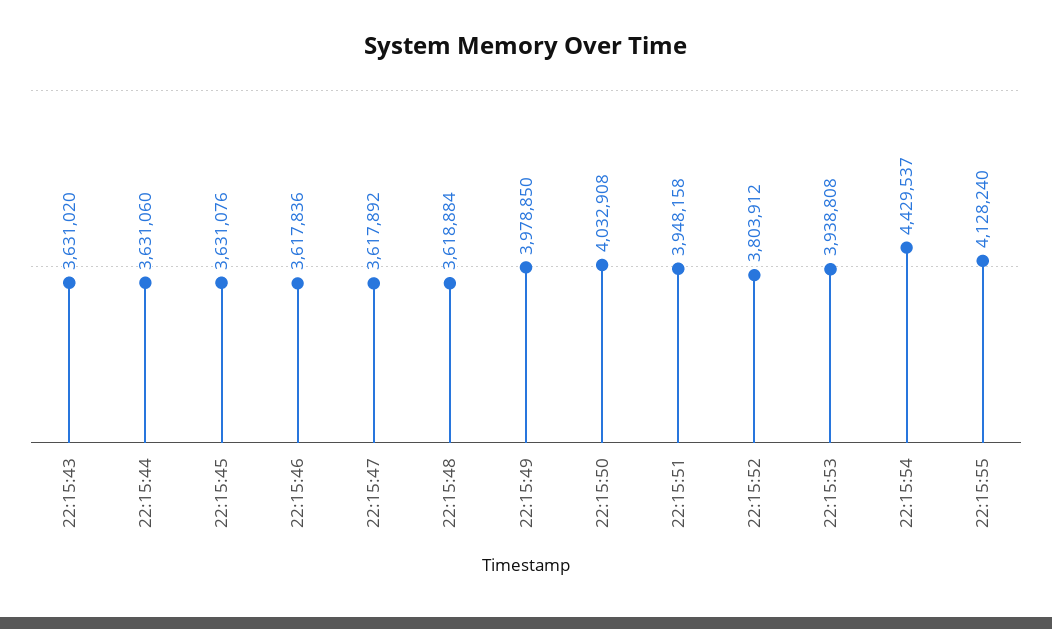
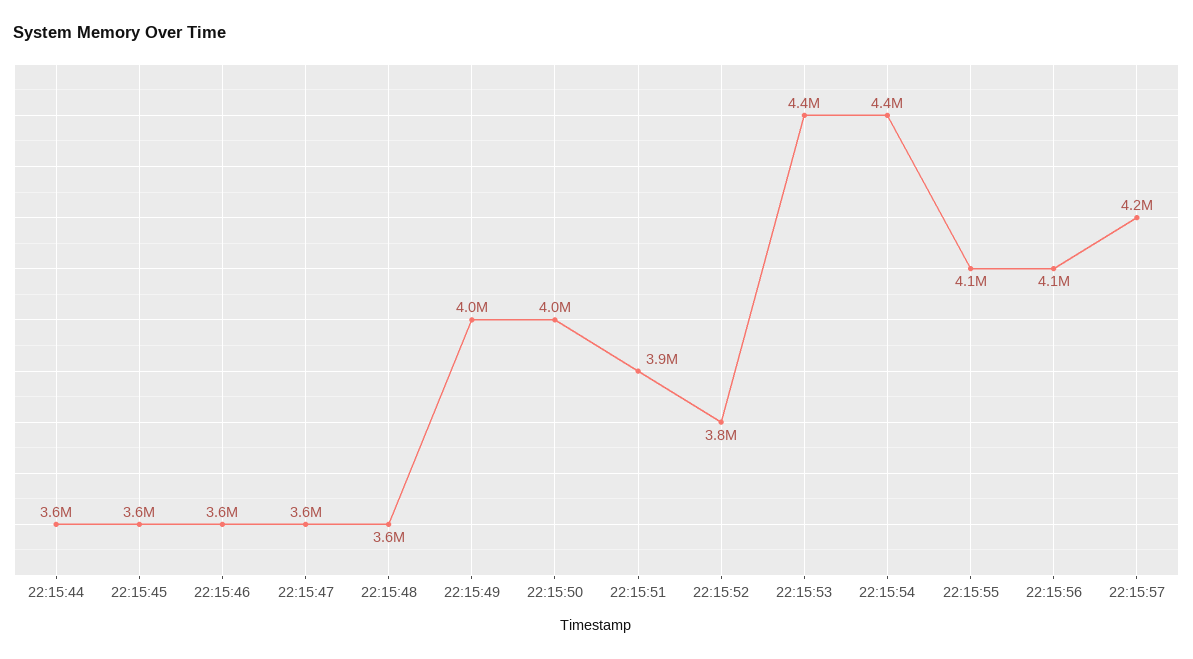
22:15:43: 3631020 -> none
22:15:53: 3938808 -> 4400000
22:15:56: none -> 4100000
22:15:57: none -> 4200000

